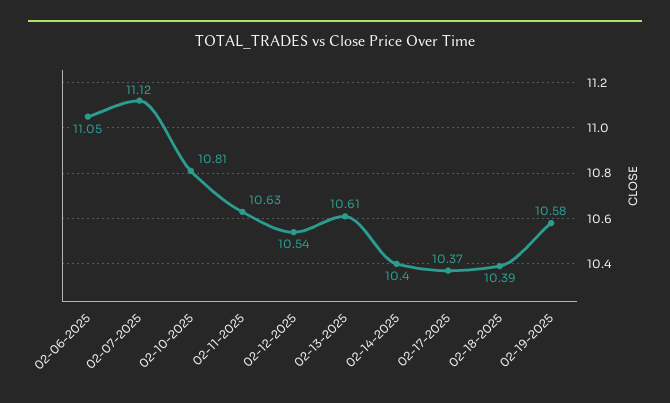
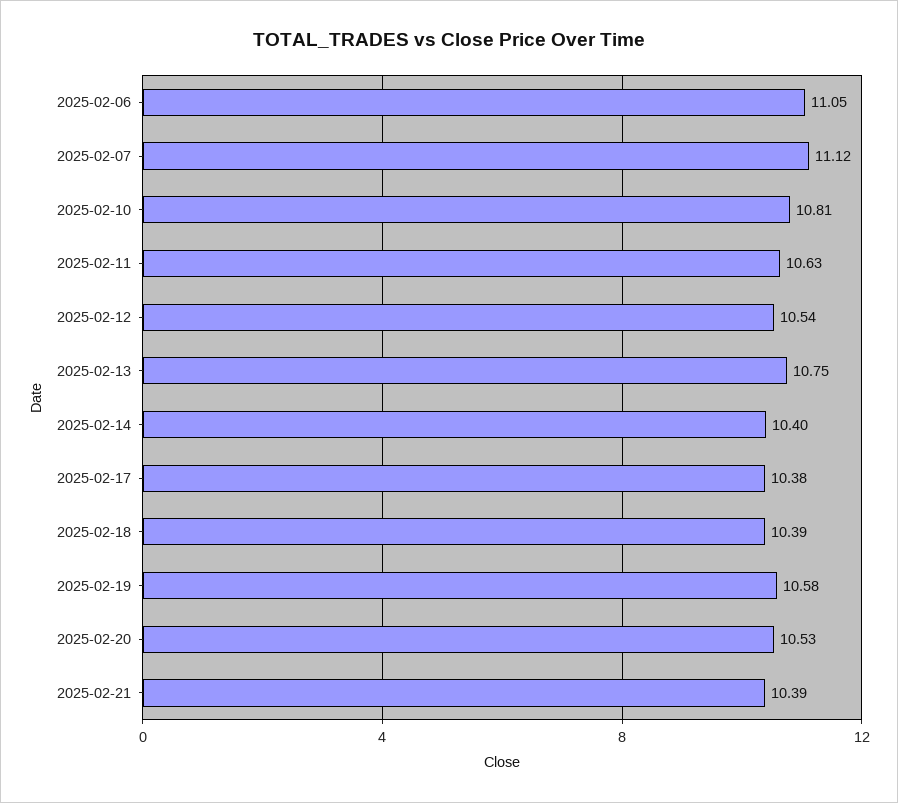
02-13-2025: 10.61 -> 10.75
02-17-2025: 10.37 -> 10.38
2025-02-20: none -> 10.53
2025-02-21: none -> 10.39

